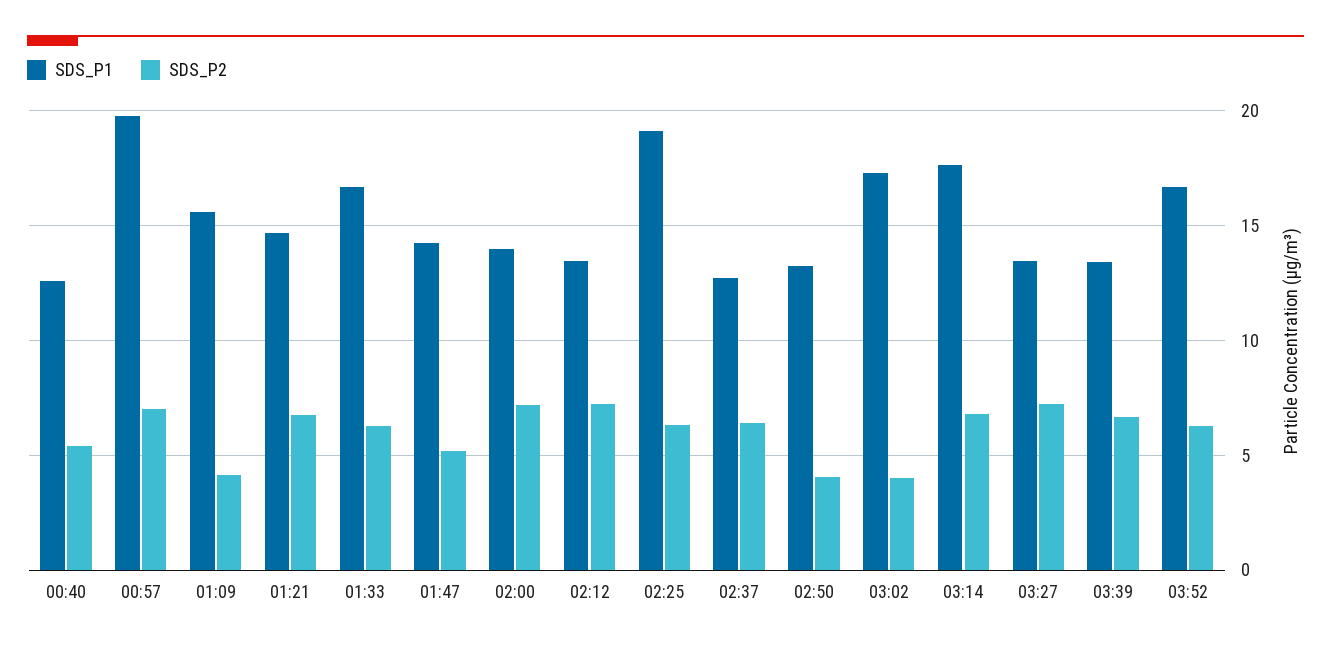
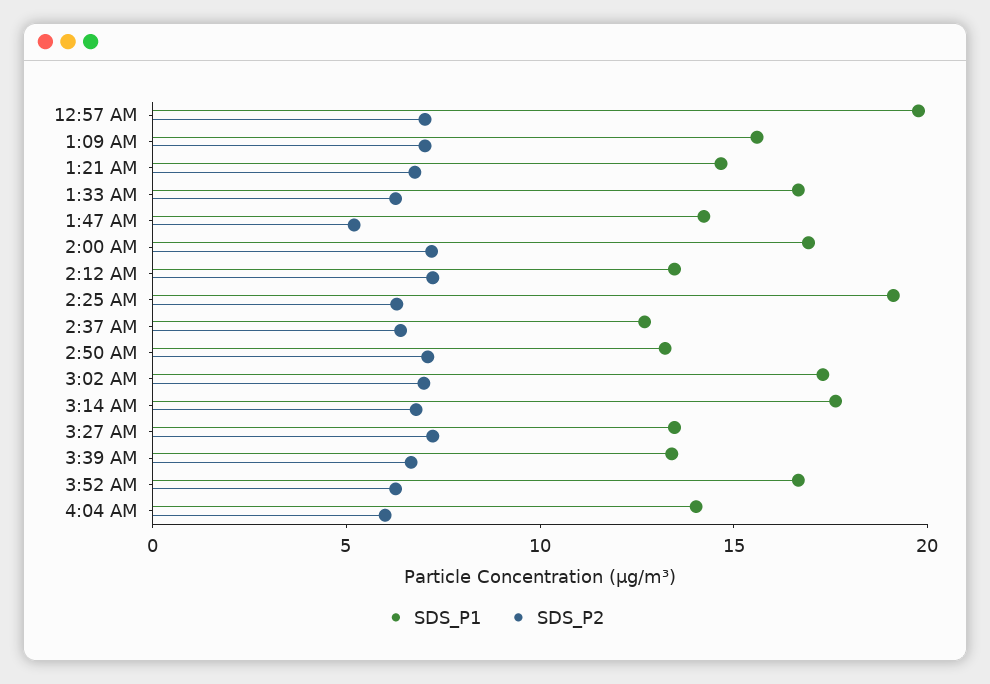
SDS_P1, 00:40: 12.5 -> none
SDS_P2, 00:40: 5.5 -> none
SDS_P2, 01:09: 4 -> 7
SDS_P1, 02:00: 14 -> 17
SDS_P2, 02:50: 4 -> 7
SDS_P2, 03:02: 4 -> 7
SDS_P1, 4:04 AM: none -> 14
SDS_P2, 4:04 AM: none -> 6

